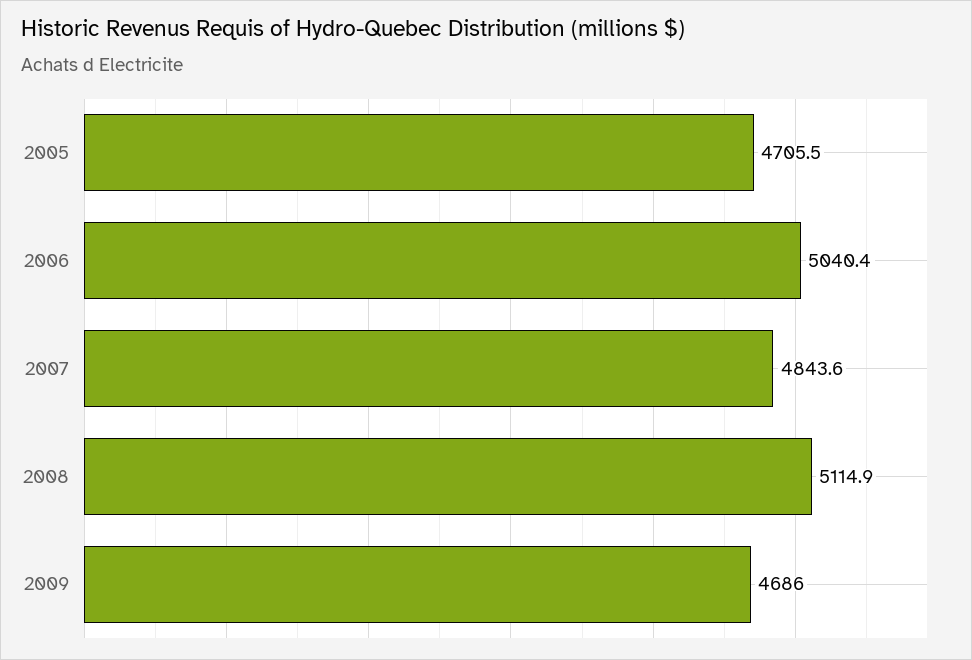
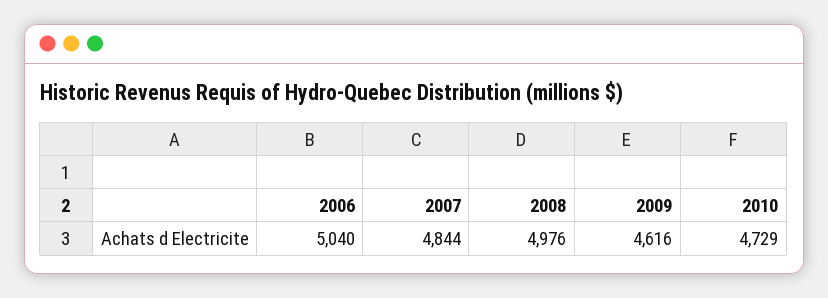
2005: 4705.5 -> none
2008: 5114.9 -> 4976
2009: 4686 -> 4616
2010: none -> 4729

